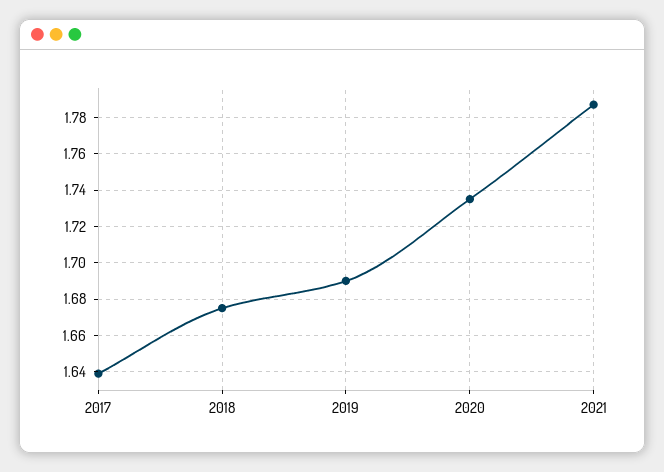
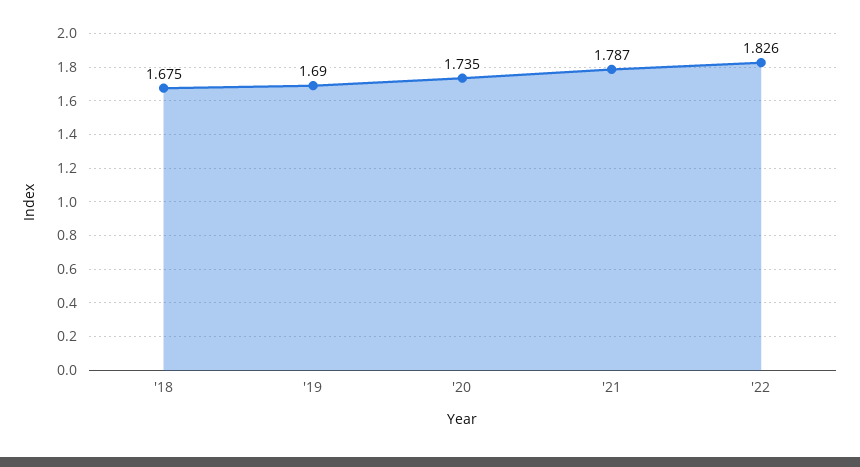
2017: 1.64 -> none
'22: none -> 1.826

